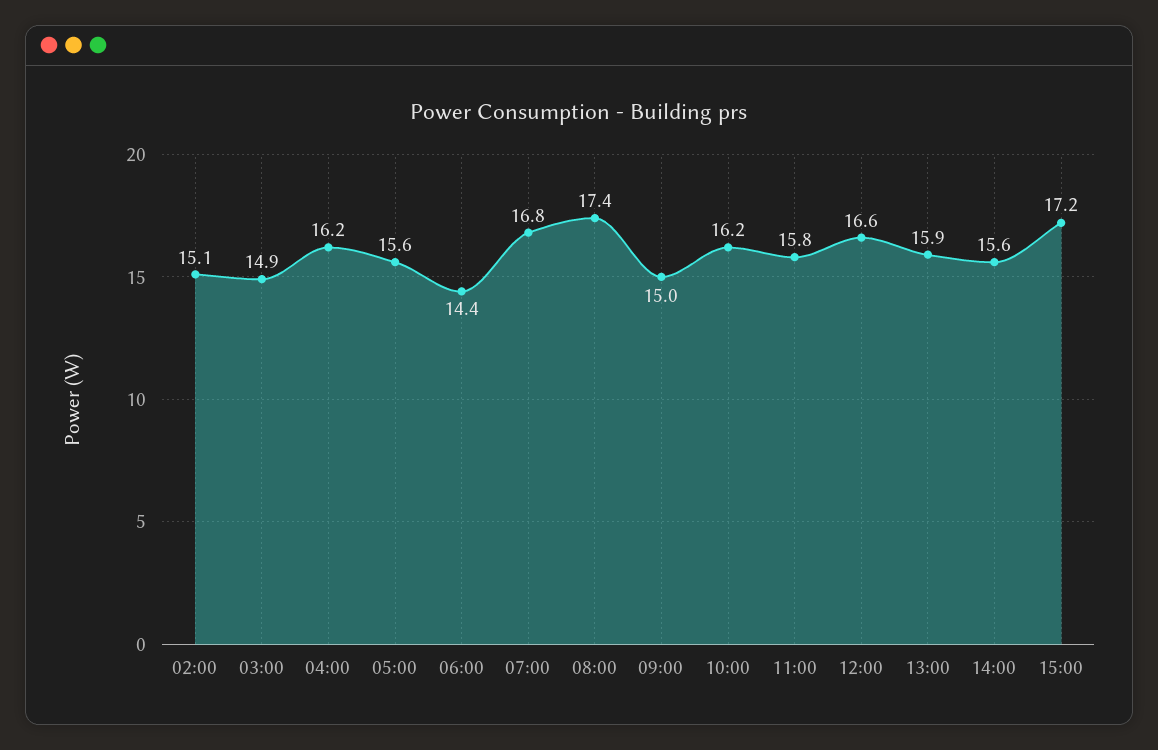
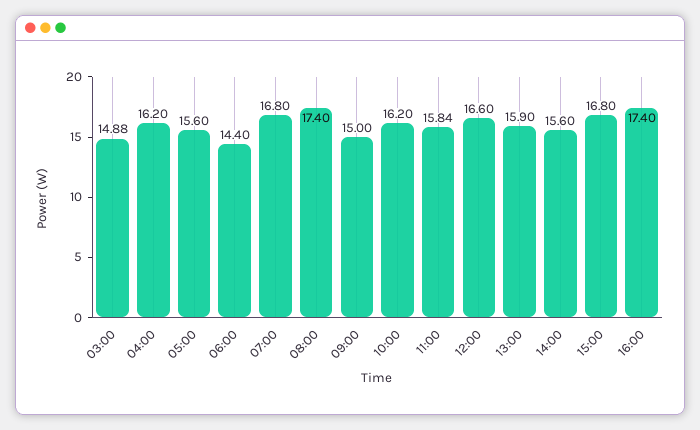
02:00: 15.1 -> none
15:00: 17.2 -> 16.8
16:00: none -> 17.4

